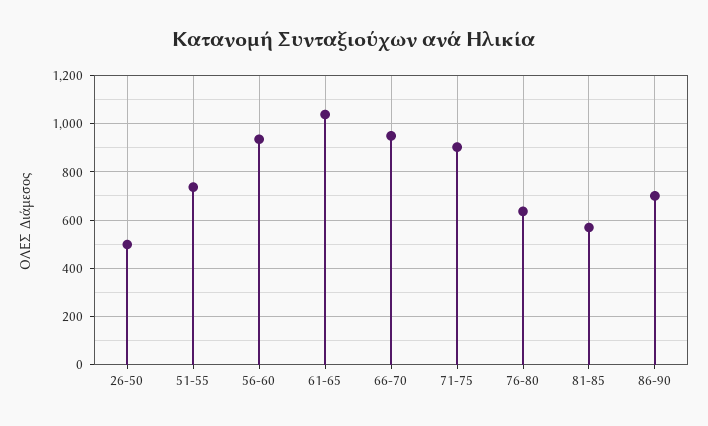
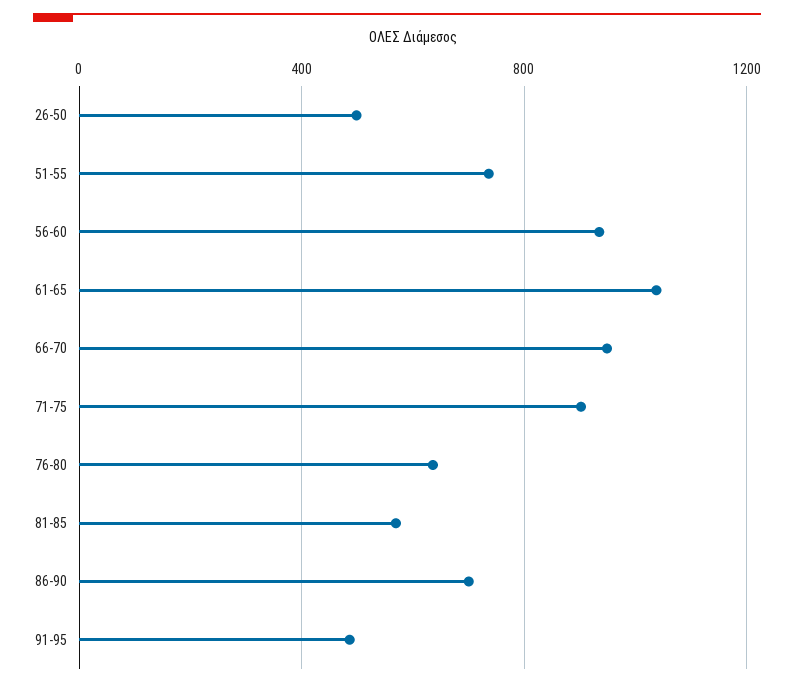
91-95: none -> 500

